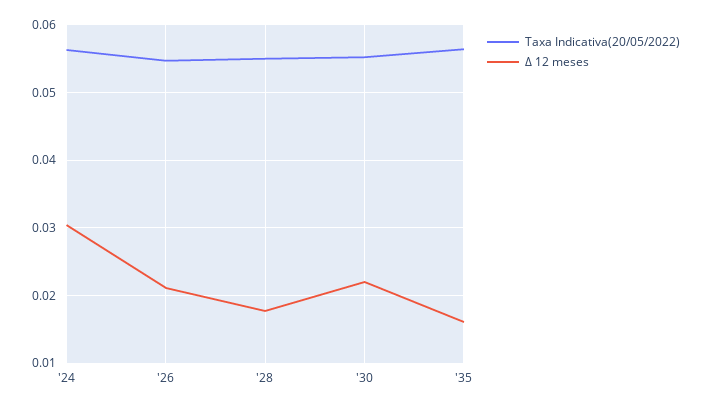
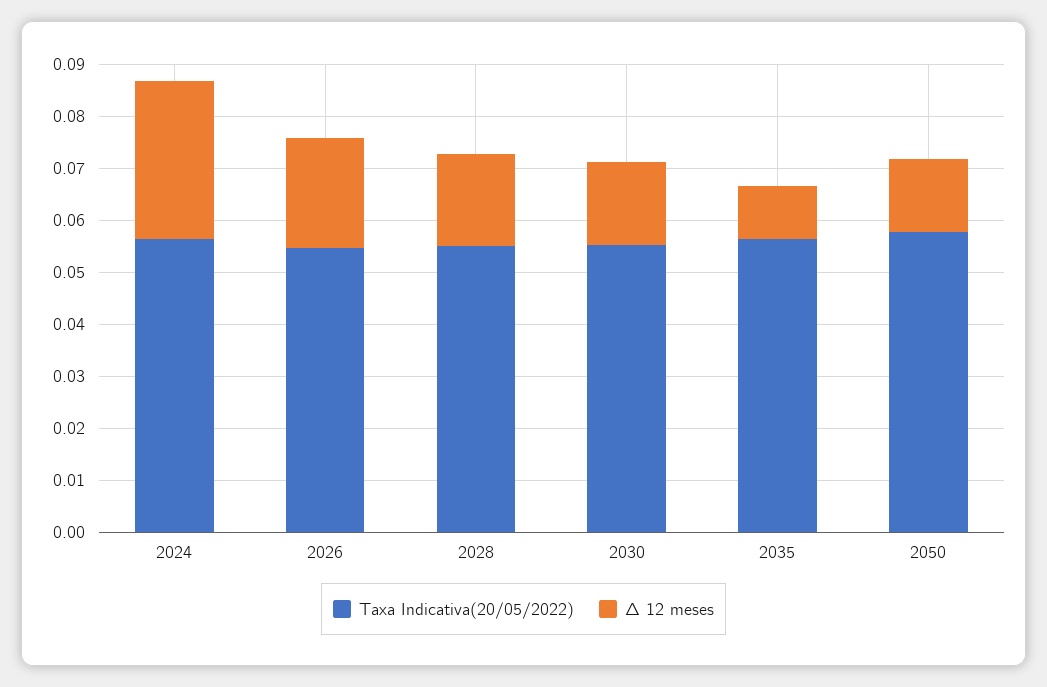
∆ 12 meses, '30: 0.022 -> 0.016
∆ 12 meses, '35: 0.016 -> 0.01
Taxa Indicativa(20/05/2022), 2050: none -> 0.058
∆ 12 meses, 2050: none -> 0.014

